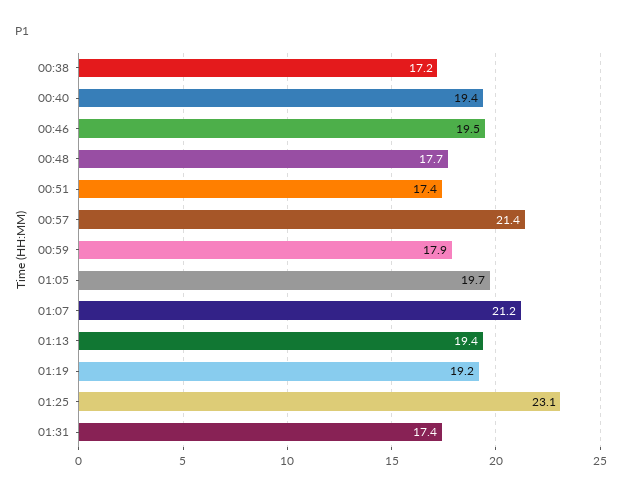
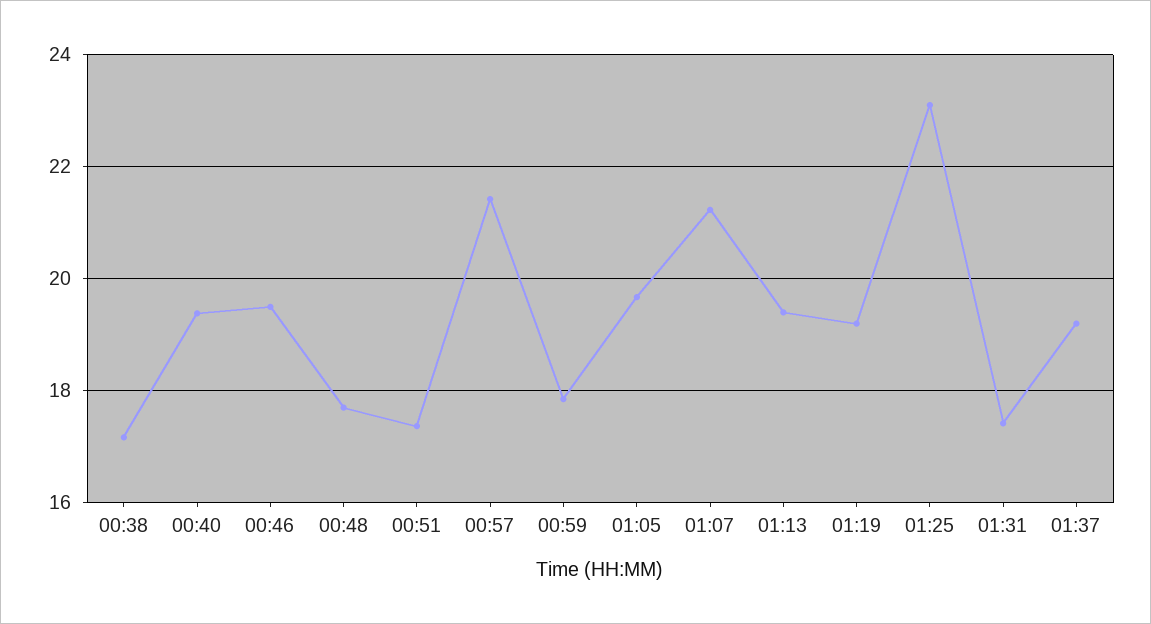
01:37: none -> 19.2

